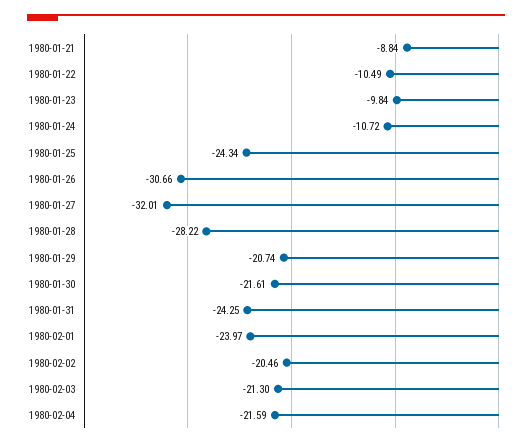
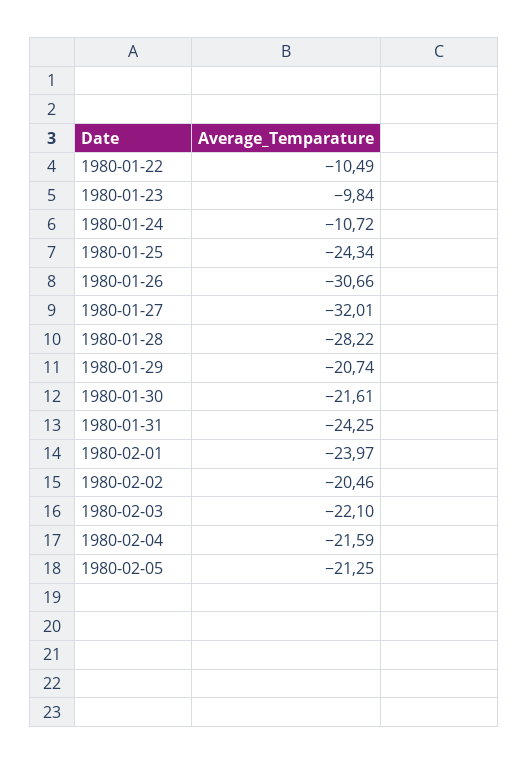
1980-01-21: -8.84 -> none
1980-02-03: -21.3 -> -22.1
1980-02-05: none -> -21.25

